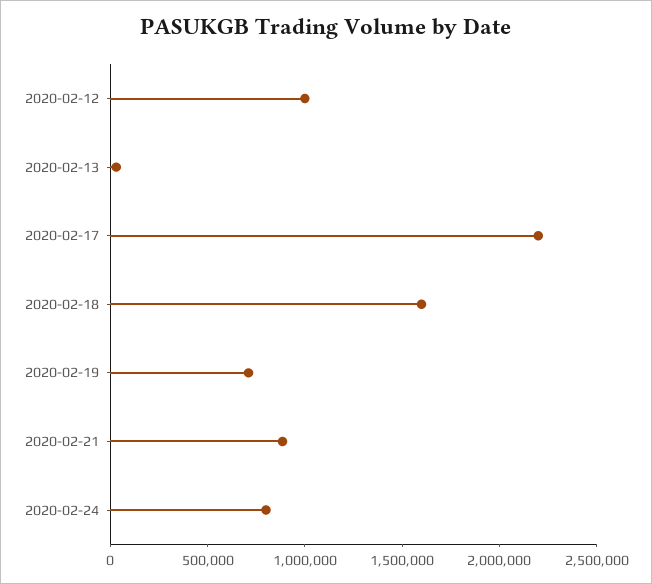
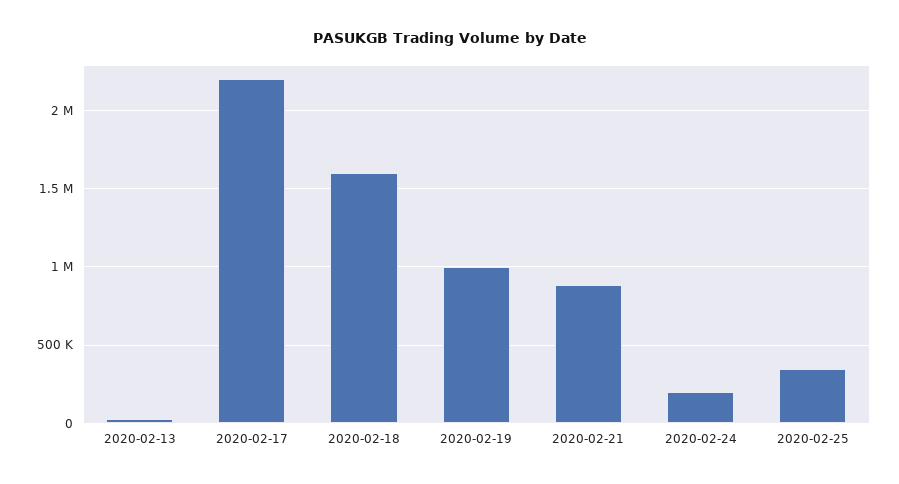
2020-02-12: 1000000 -> none
2020-02-19: 700000 -> 1000000
2020-02-24: 800000 -> 200000
2020-02-25: none -> 350000

